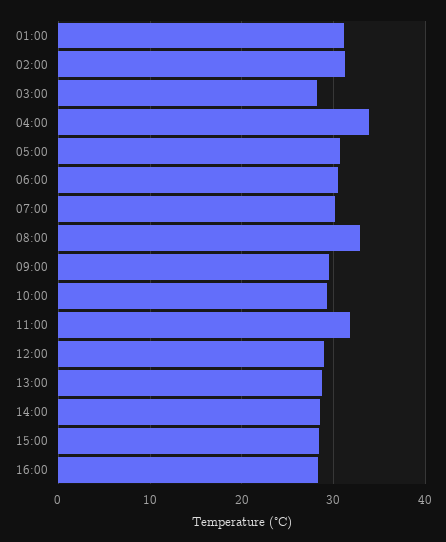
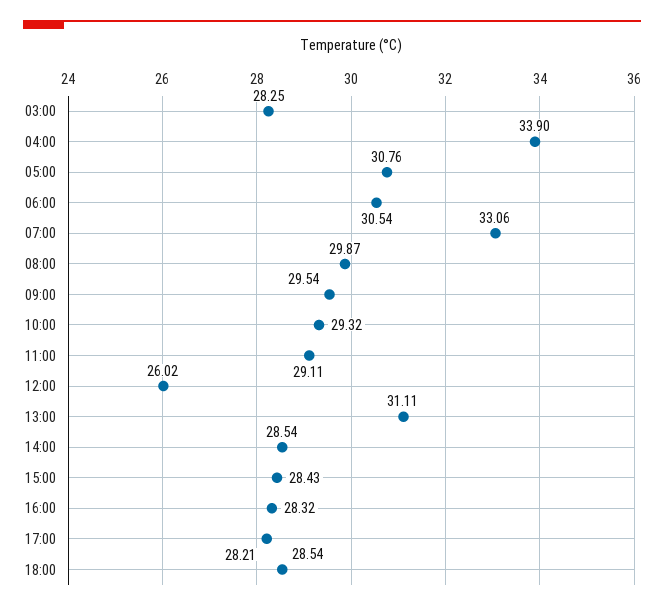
01:00: 31 -> none
02:00: 31 -> none
07:00: 30 -> 33.06
08:00: 33 -> 29.87
11:00: 32 -> 29.11
12:00: 29 -> 26.02
13:00: 29 -> 31.11
17:00: none -> 28.21
18:00: none -> 28.54

